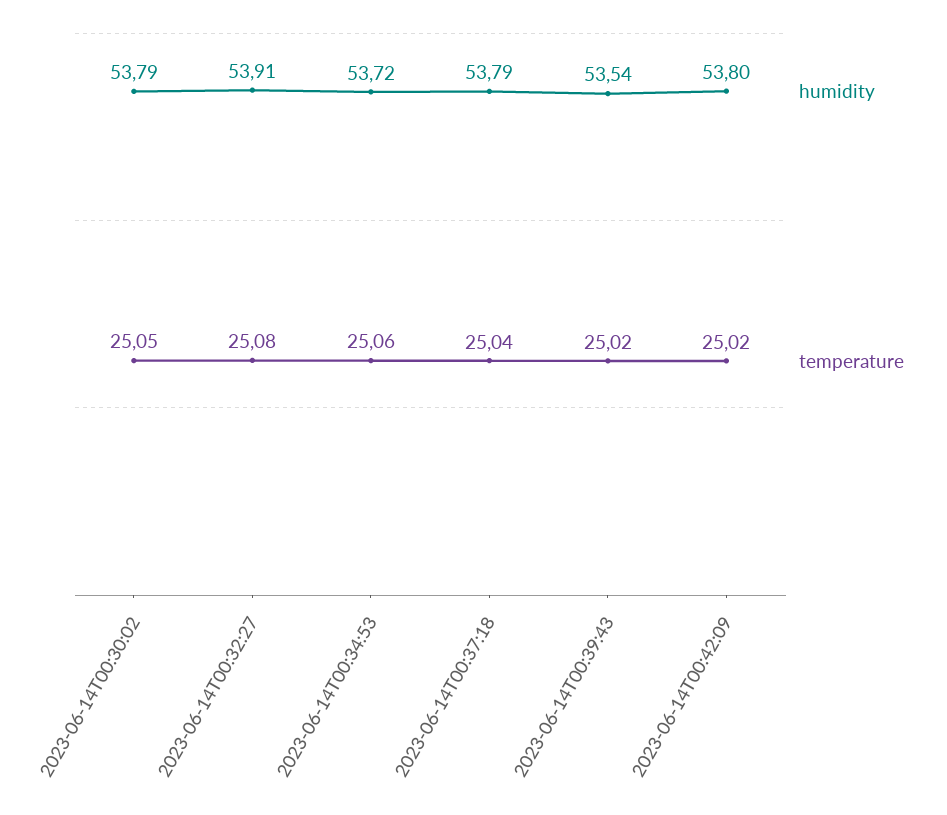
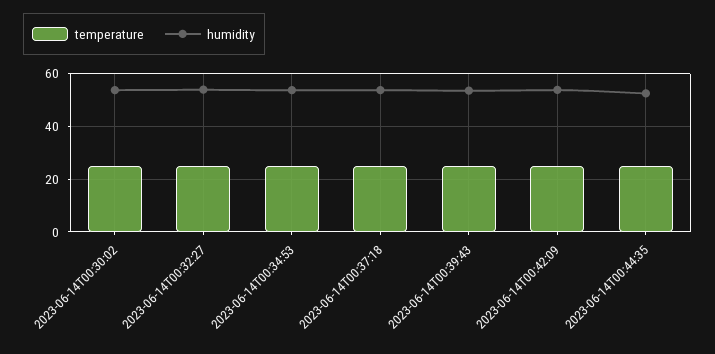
temperature, 2023-06-14T00:44:35: none -> 25
humidity, 2023-06-14T00:44:35: none -> 52.5

